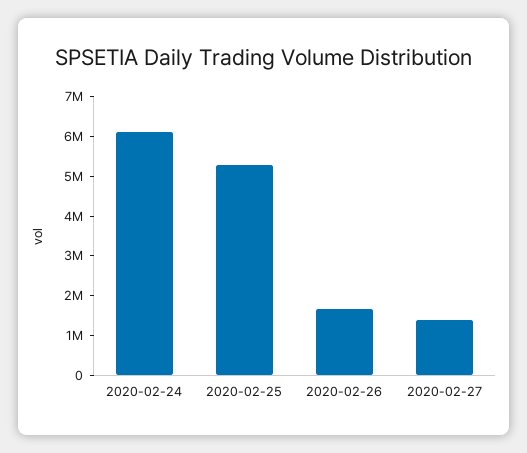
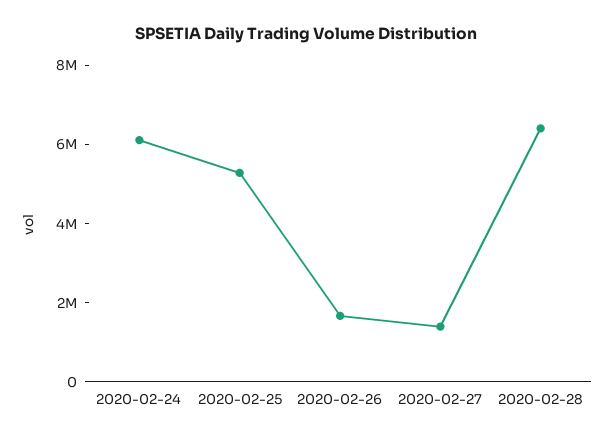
2020-02-28: none -> 6500000

